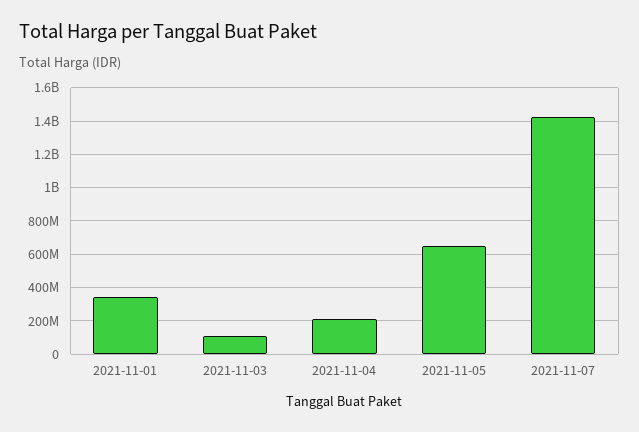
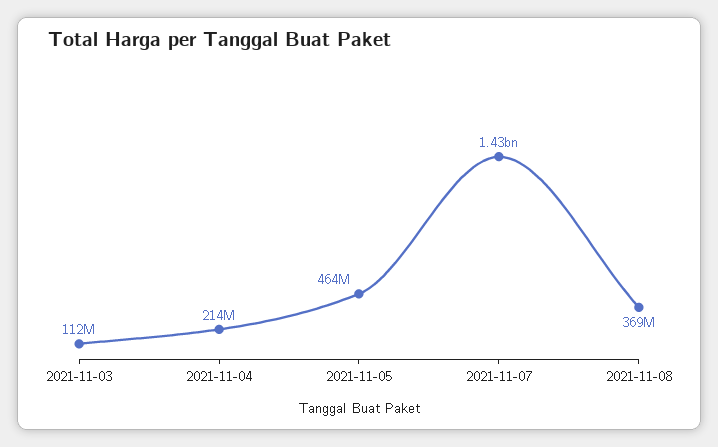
2021-11-01: 350000000 -> none
2021-11-05: 650000000 -> 464000000
2021-11-08: none -> 369000000

